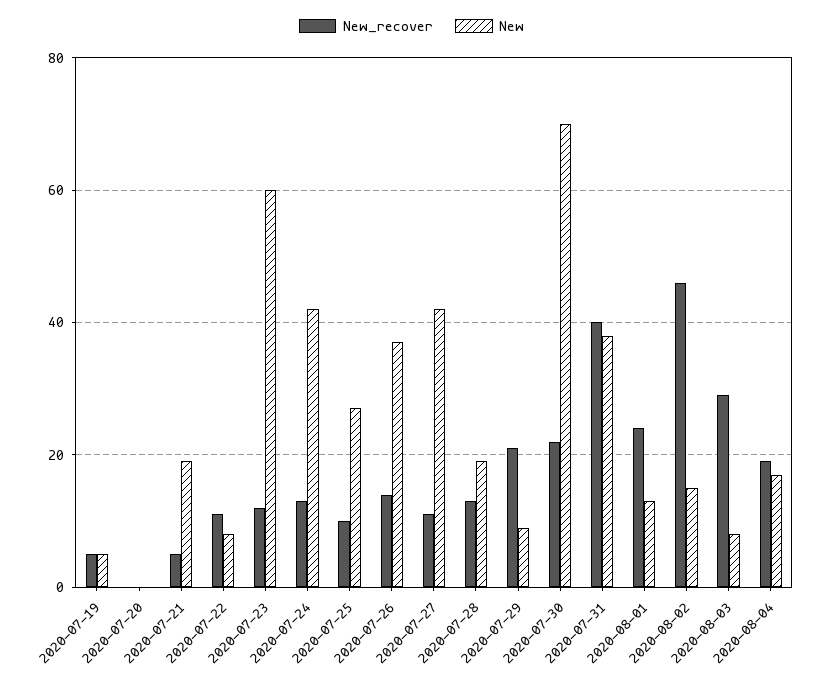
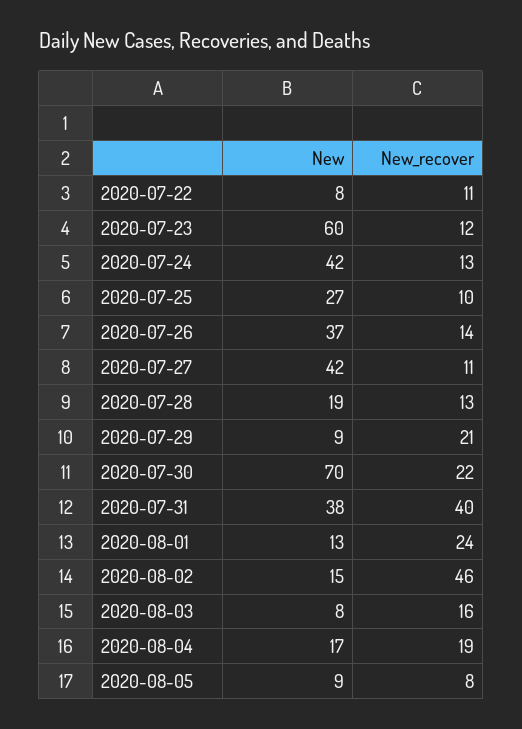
New_recover, 2020-07-19: 5 -> none
New, 2020-07-19: 5 -> none
New_recover, 2020-07-20: 0 -> none
New, 2020-07-20: 0 -> none
New_recover, 2020-07-21: 5 -> none
New, 2020-07-21: 20 -> none
New_recover, 2020-08-03: 30 -> 16
New, 2020-08-05: none -> 9
New_recover, 2020-08-05: none -> 8

